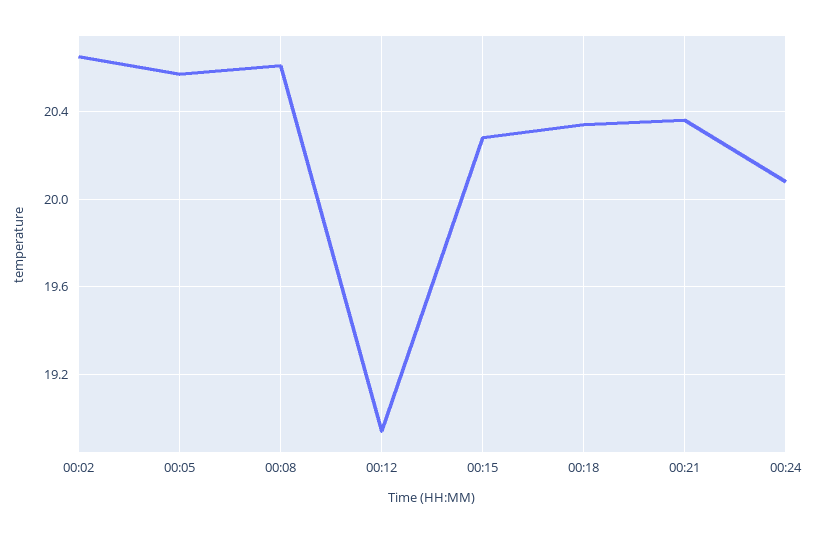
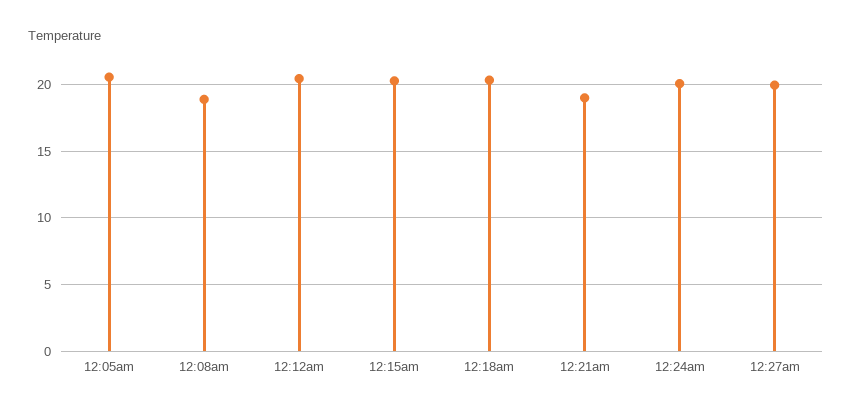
00:02: 20.65 -> none
00:08: 20.6 -> 19
00:12: 18.95 -> 20.5
00:21: 20.35 -> 19
12:27am: none -> 20

